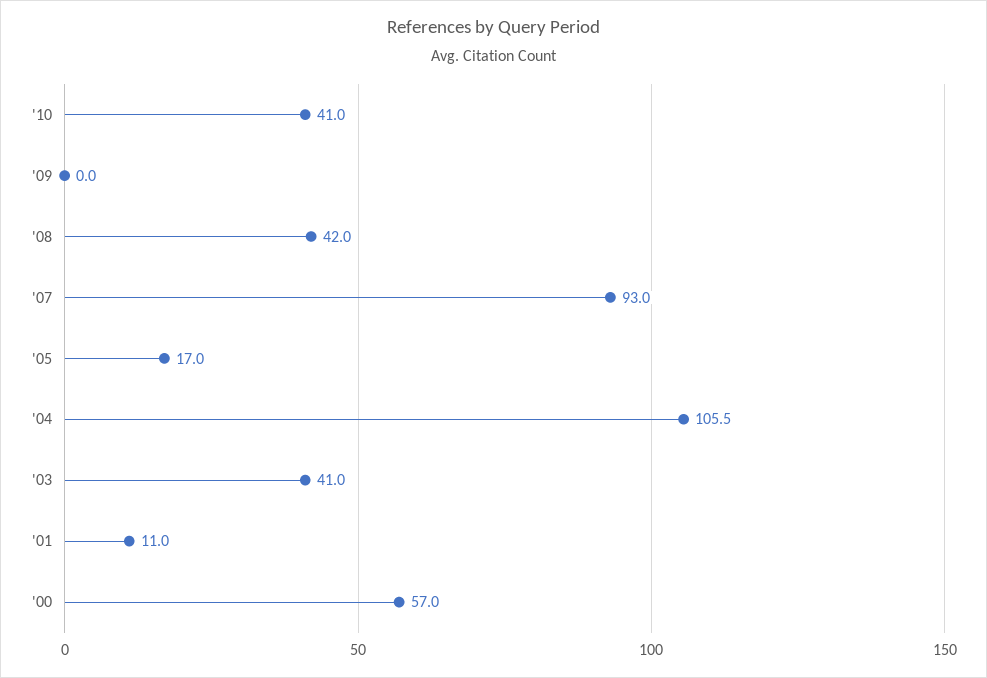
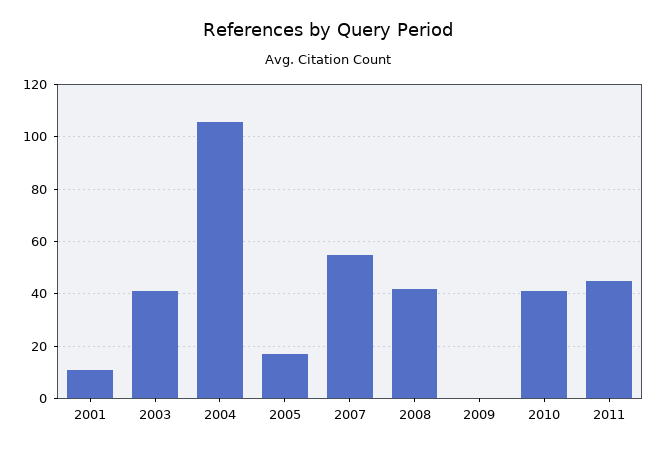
'07: 93 -> 55
'00: 57 -> none
2011: none -> 45

